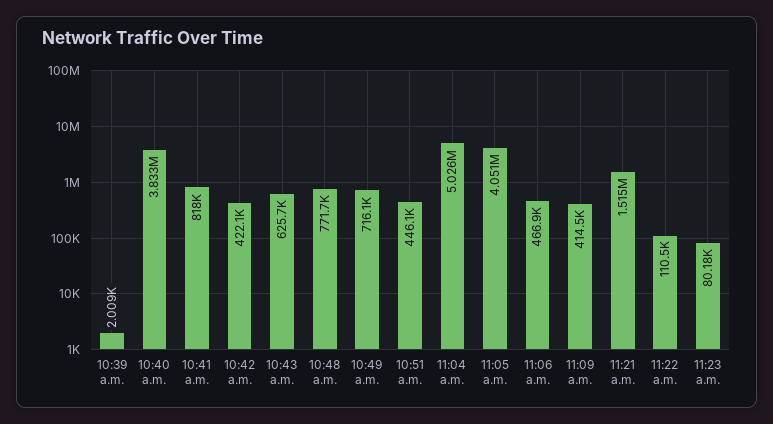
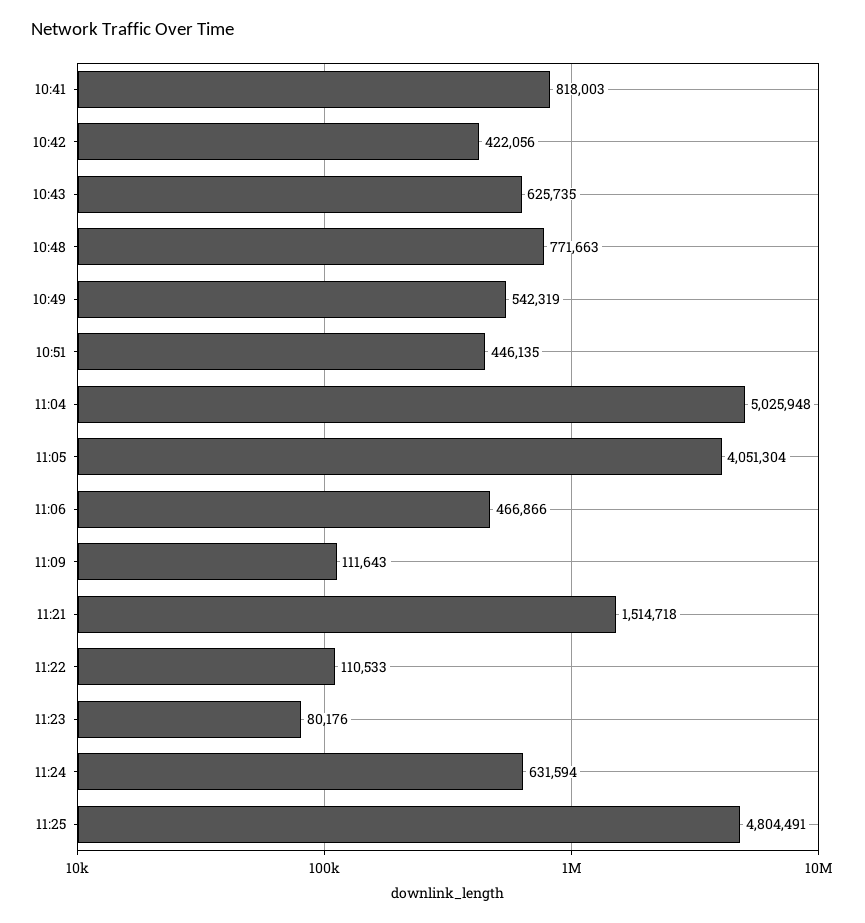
10:39 a.m.: 2009 -> none
10:40 a.m.: 3833000 -> none
10:49 a.m.: 716100 -> 542319
11:09 a.m.: 414500 -> 111643
11:24: none -> 631594
11:25: none -> 4804491

